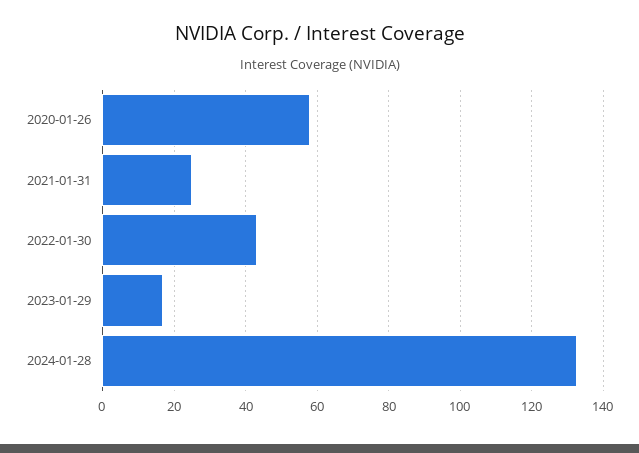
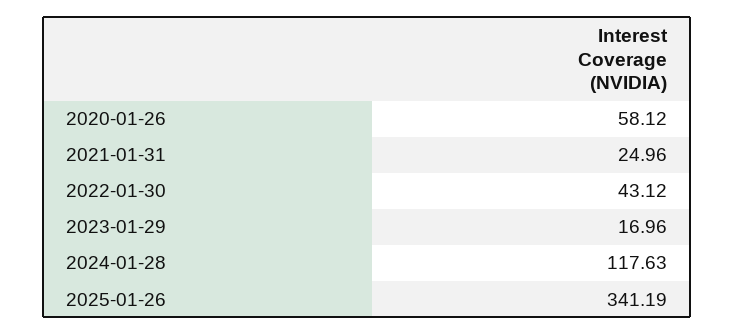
2024-01-28: 132 -> 117.63
2025-01-26: none -> 341.19

